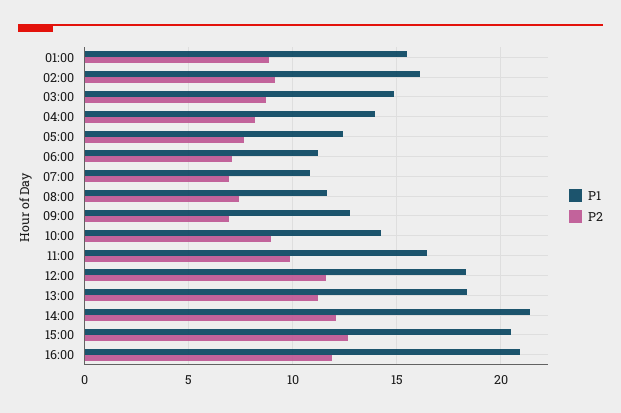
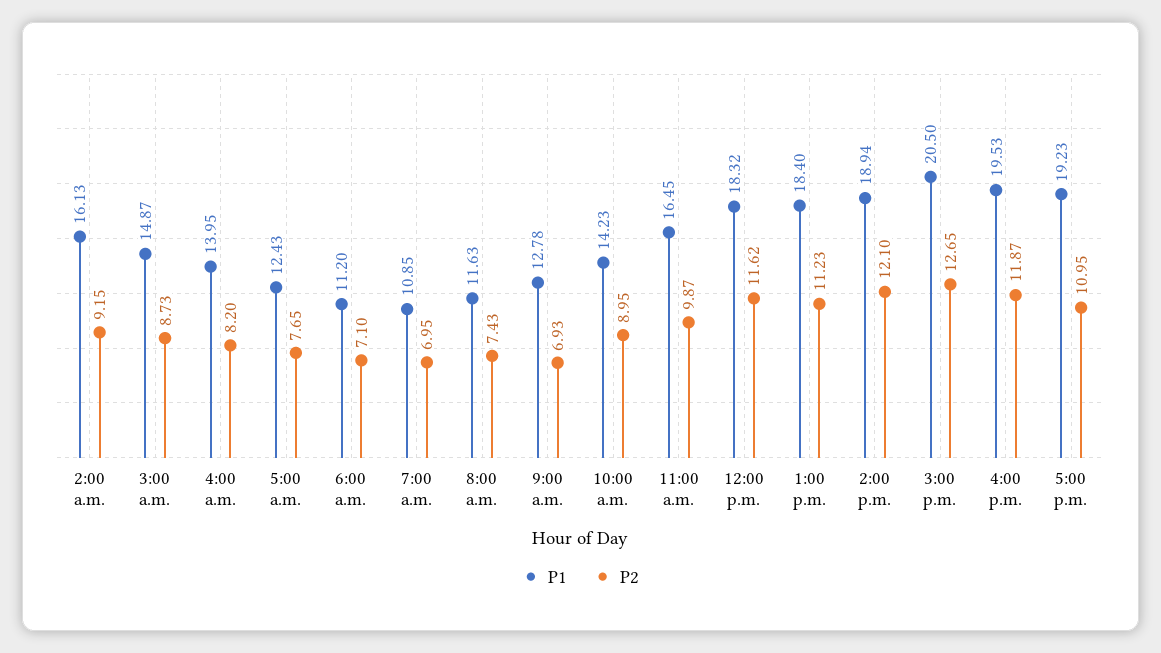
P1, 01:00: 15.5 -> none
P2, 01:00: 9 -> none
P1, 14:00: 21.5 -> 18.94
P1, 16:00: 21 -> 19.53
P1, 5:00 p.m.: none -> 19.23
P2, 5:00 p.m.: none -> 10.95

